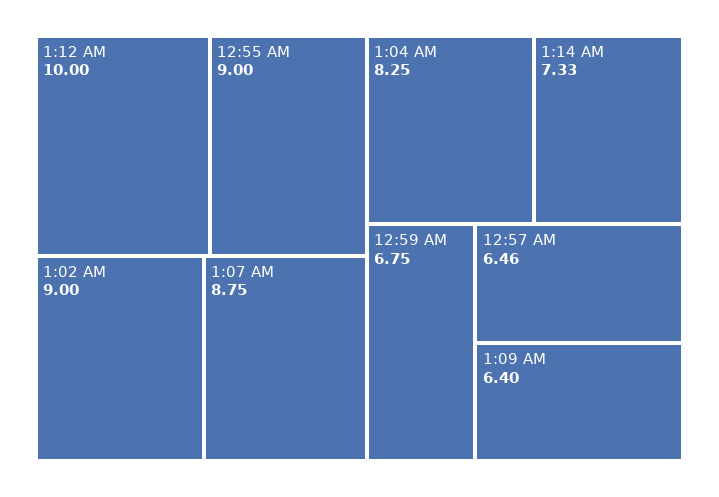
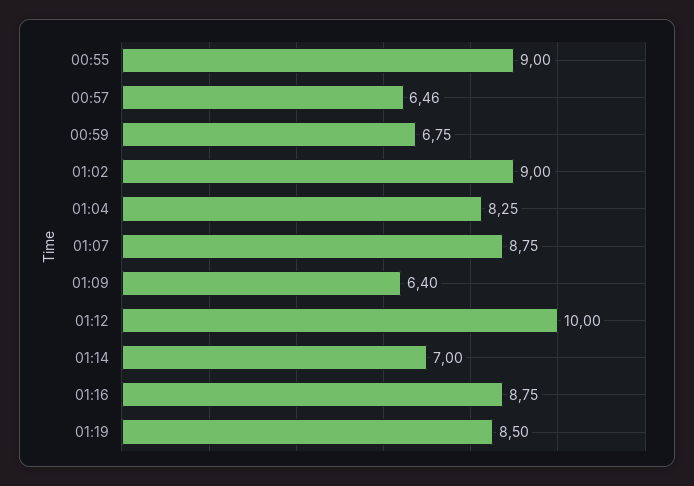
1:14 AM: 7.33 -> 7
01:16: none -> 8.75
01:19: none -> 8.5

